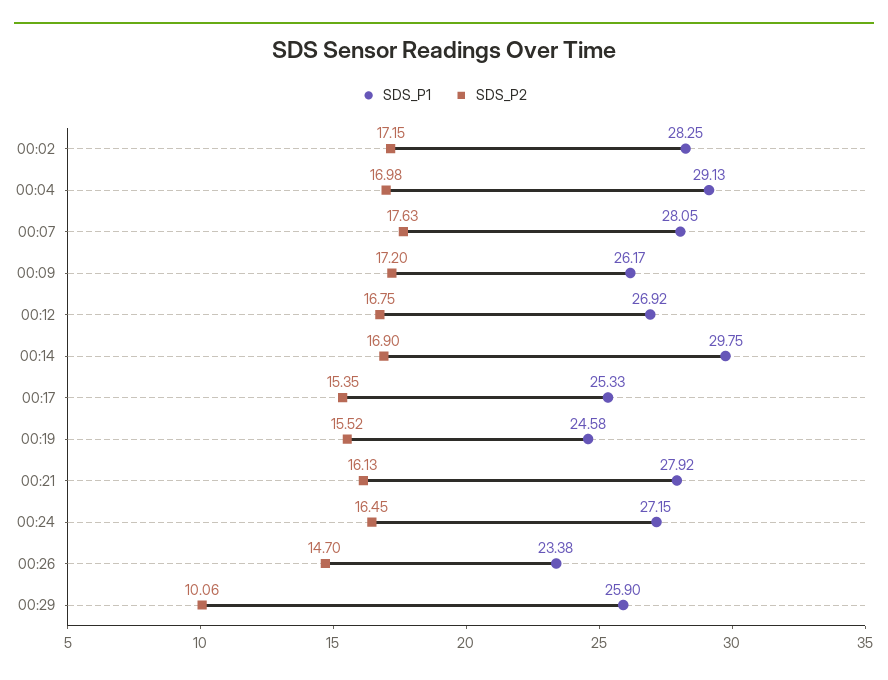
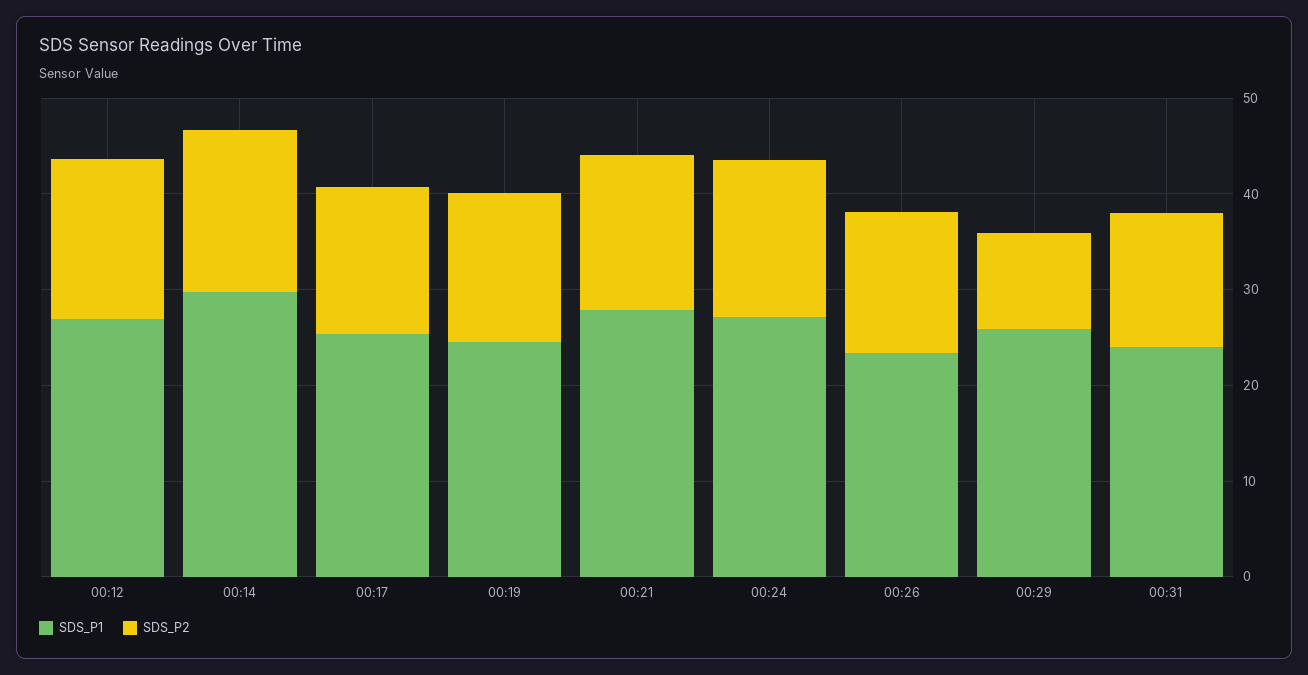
SDS_P1, 00:02: 28.25 -> none
SDS_P2, 00:02: 17.15 -> none
SDS_P1, 00:04: 29.13 -> none
SDS_P2, 00:04: 16.98 -> none
SDS_P1, 00:07: 28.05 -> none
SDS_P2, 00:07: 17.63 -> none
SDS_P1, 00:09: 26.17 -> none
SDS_P2, 00:09: 17.2 -> none
SDS_P1, 00:31: none -> 24
SDS_P2, 00:31: none -> 14

